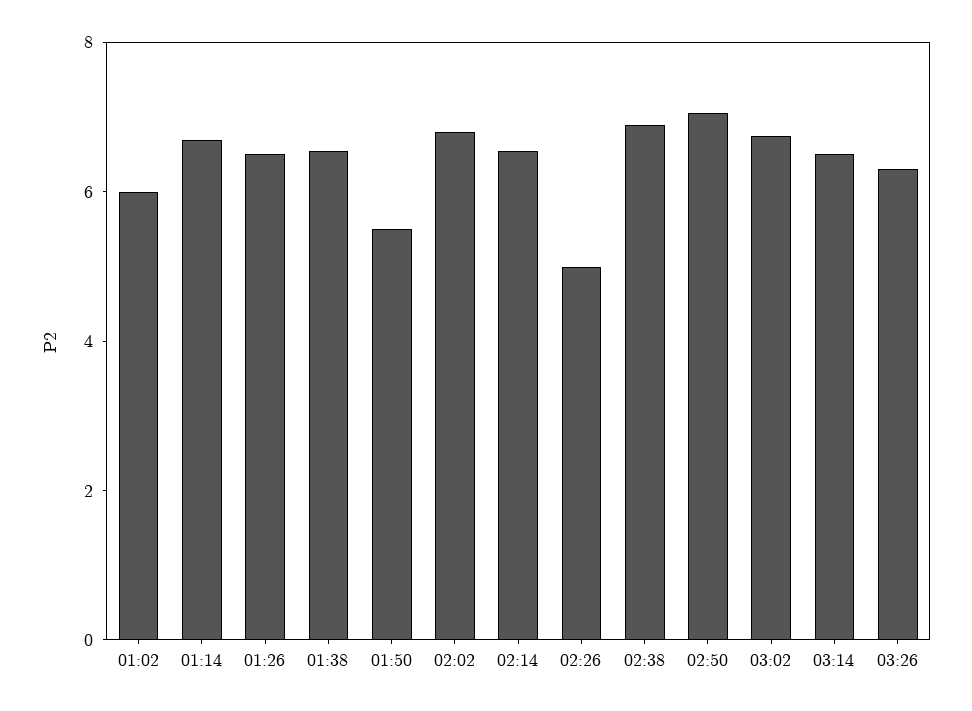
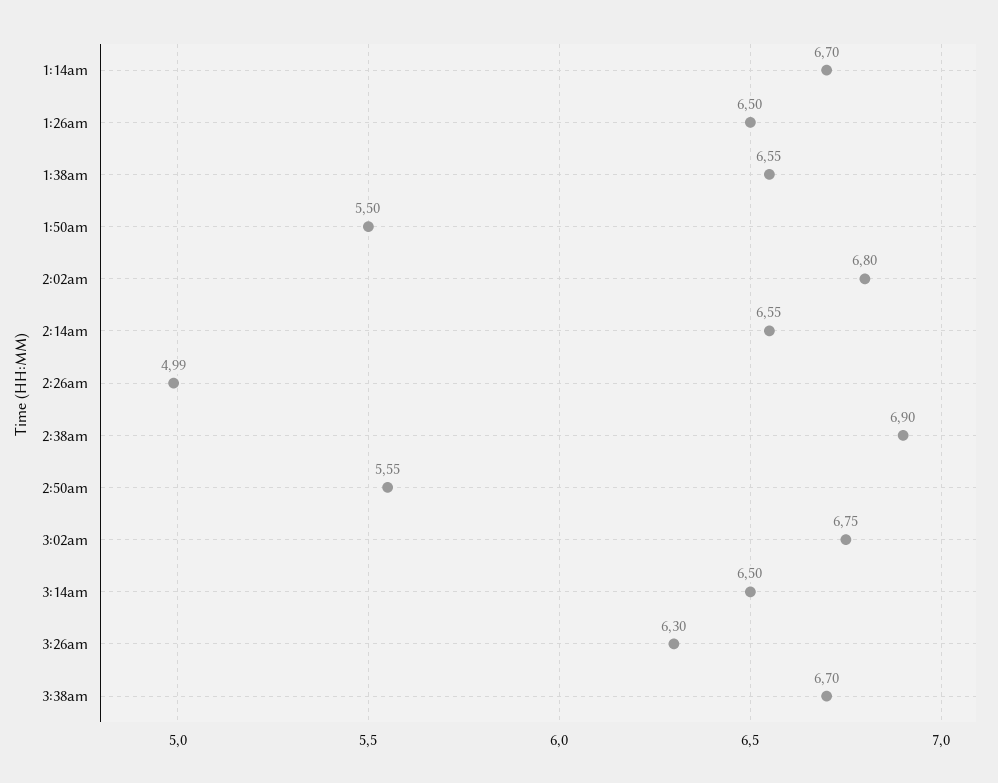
01:02: 6 -> none
02:50: 7 -> 5.55
3:38am: none -> 6.7

